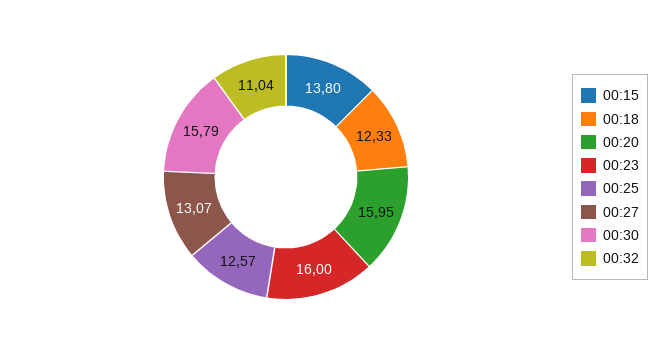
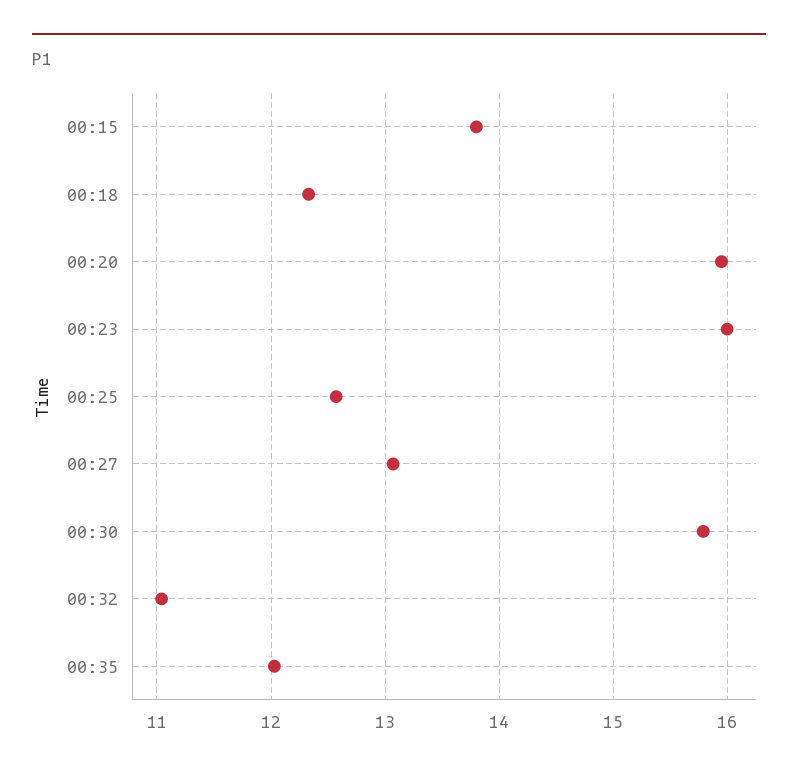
00:35: none -> 12

